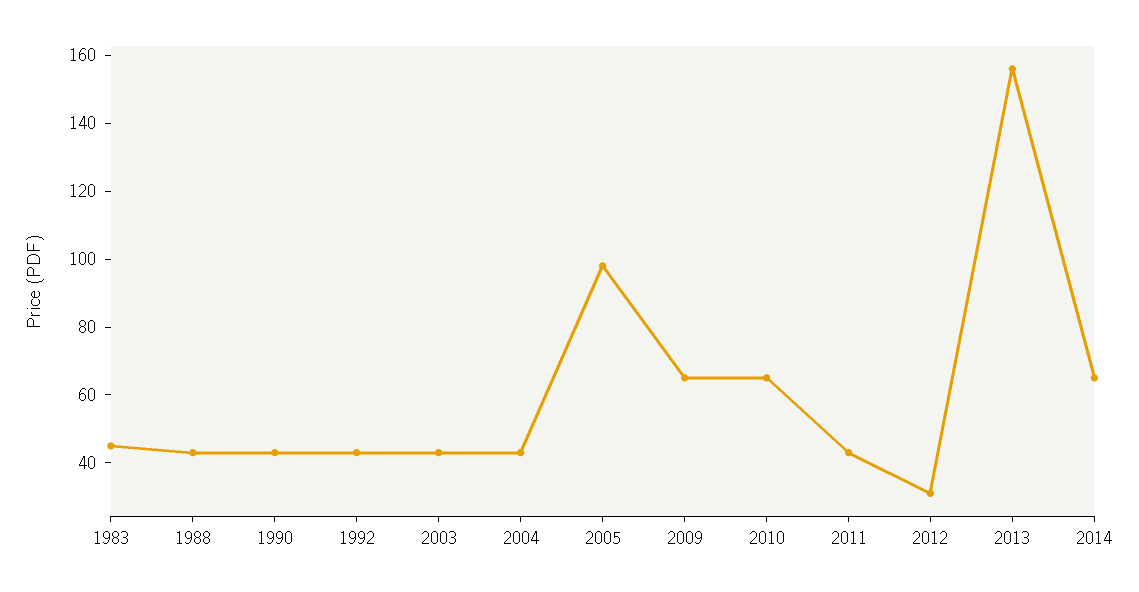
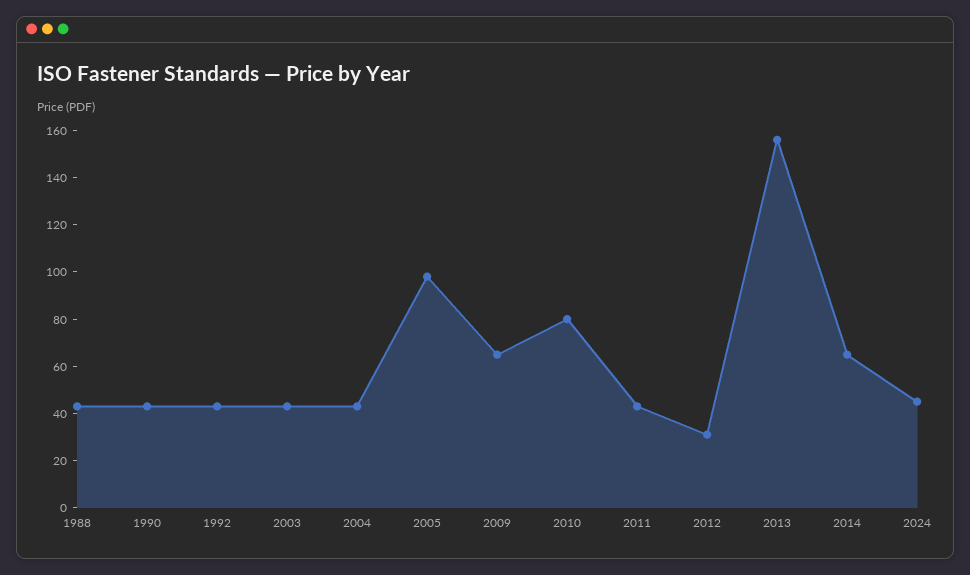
1983: 45 -> none
2010: 65 -> 80
2024: none -> 45

